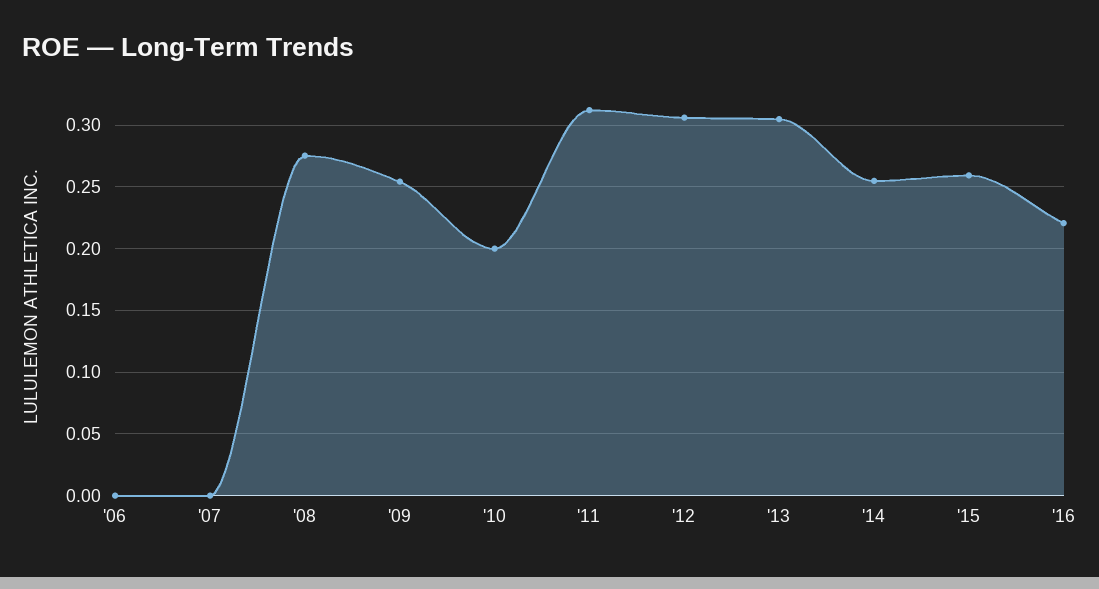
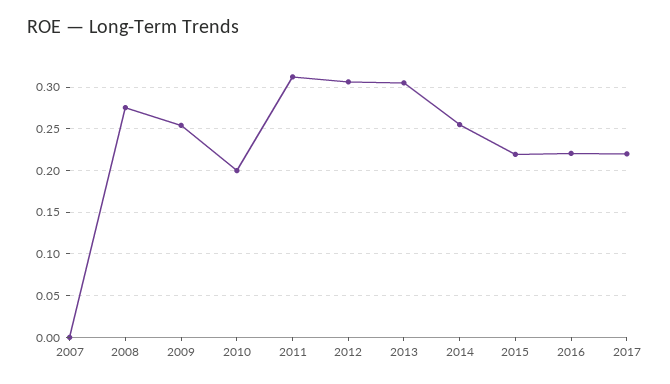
'06: 0 -> none
'15: 0.26 -> 0.22
2017: none -> 0.22

